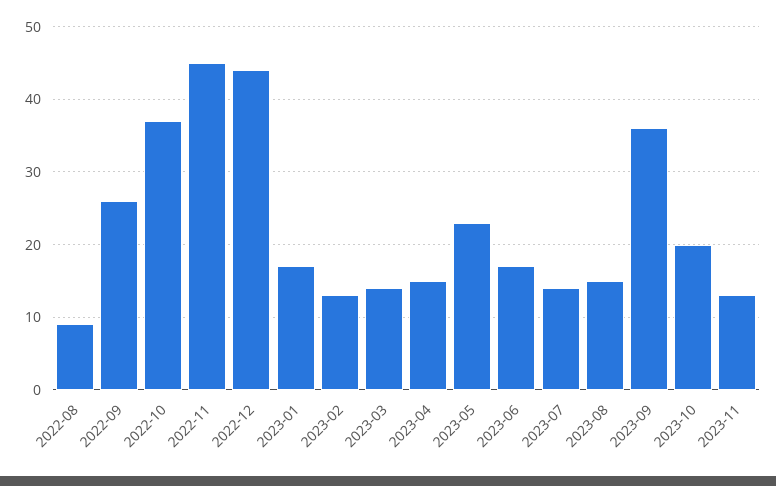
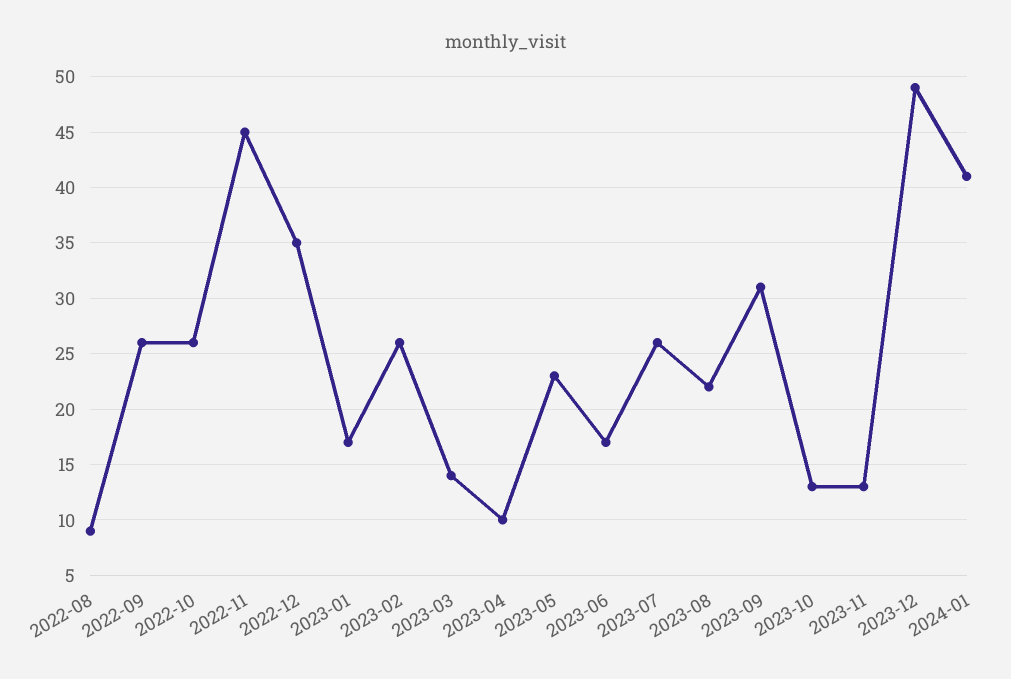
2022-10: 37 -> 26
2022-12: 44 -> 35
2023-02: 13 -> 26
2023-04: 15 -> 10
2023-07: 14 -> 26
2023-08: 15 -> 22
2023-09: 36 -> 31
2023-10: 20 -> 13
2023-12: none -> 49
2024-01: none -> 41

